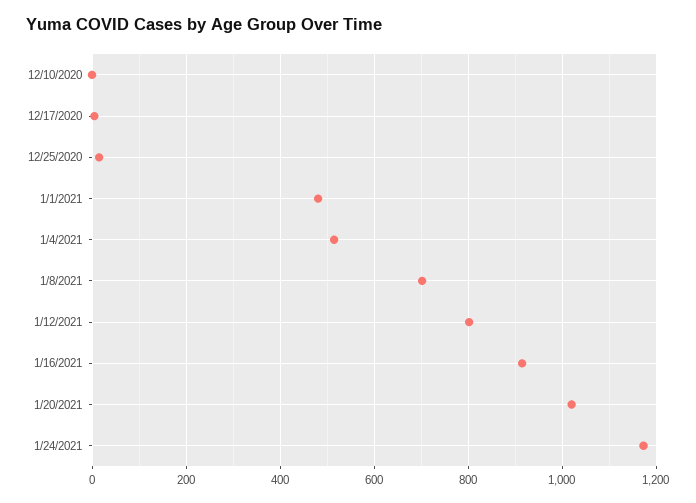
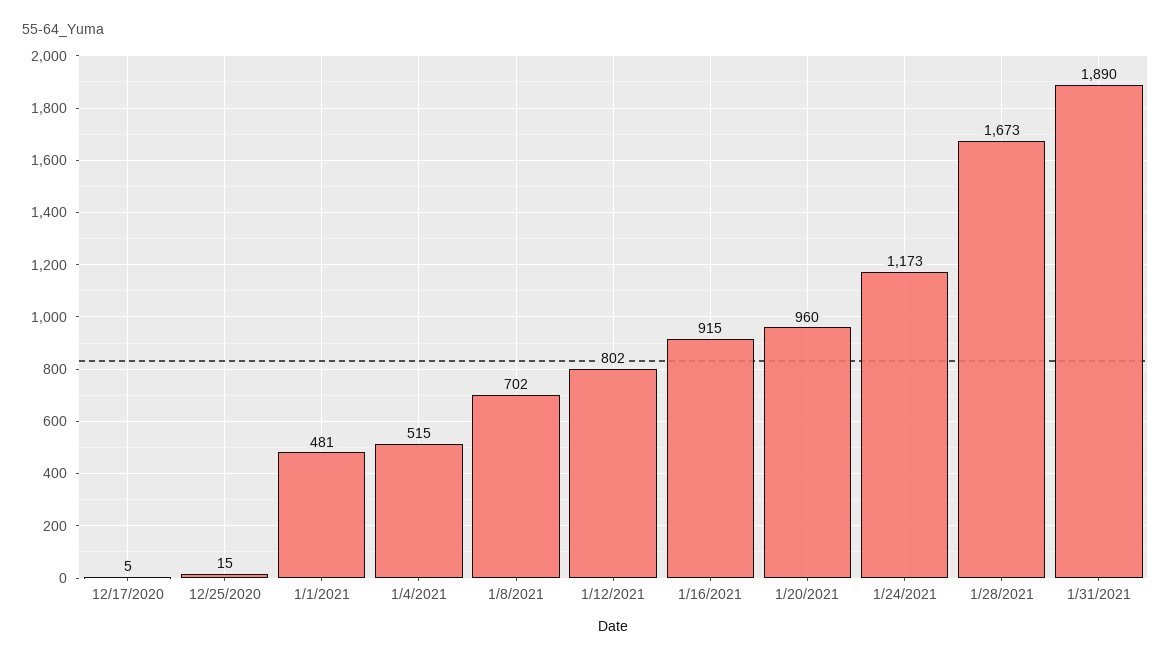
12/10/2020: 0 -> none
1/20/2021: 1020 -> 960
1/28/2021: none -> 1673
1/31/2021: none -> 1890

